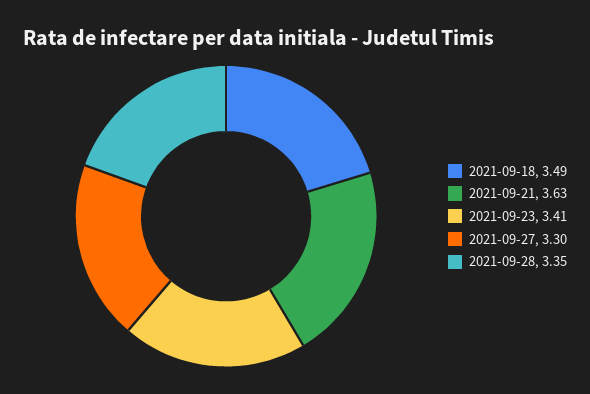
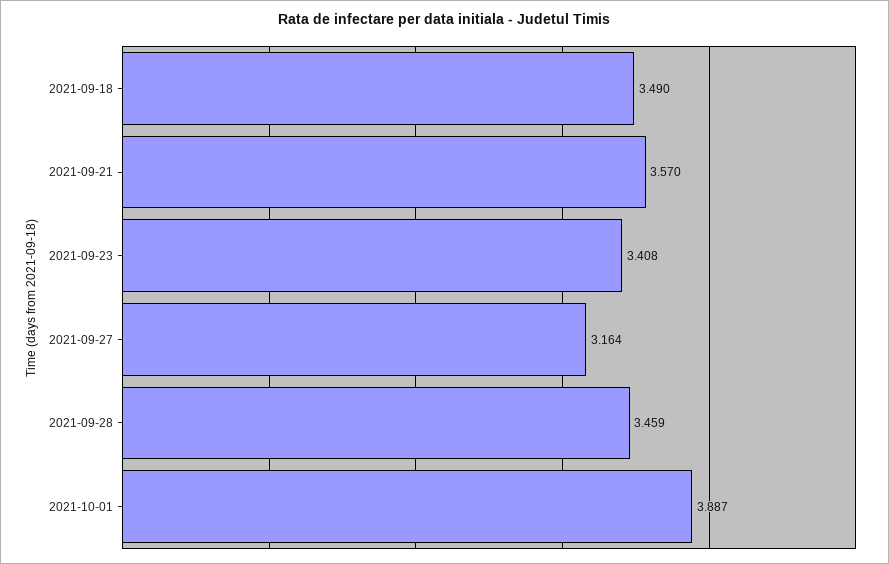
2021-09-21: 3.63 -> 3.57
2021-09-27: 3.3 -> 3.164
2021-09-28: 3.35 -> 3.459
2021-10-01: none -> 3.887

